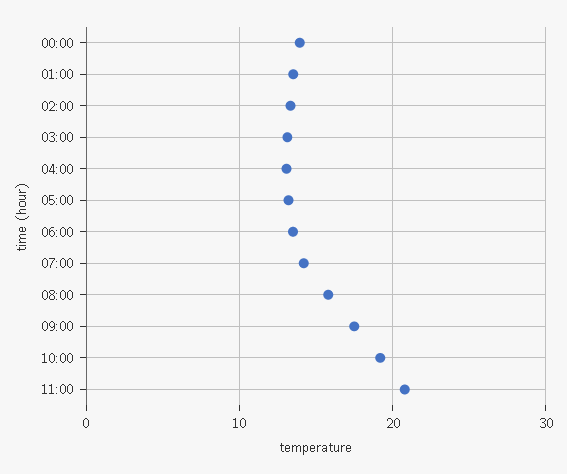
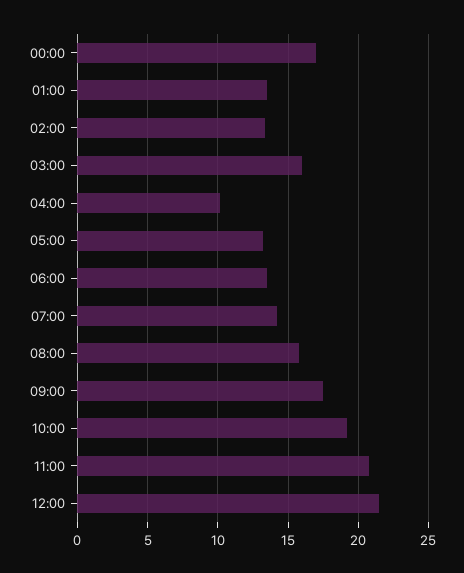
00:00: 14 -> 17
03:00: 13 -> 16
04:00: 13 -> 10
12:00: none -> 21.5

